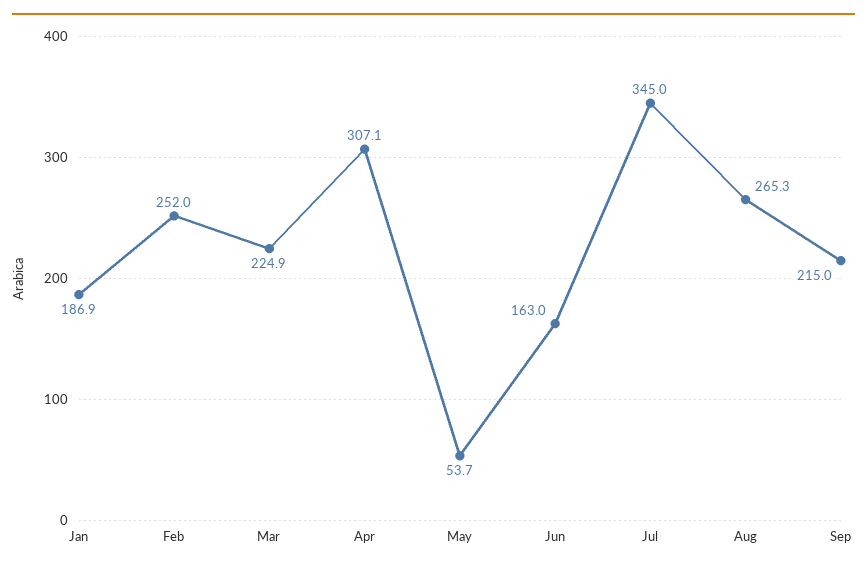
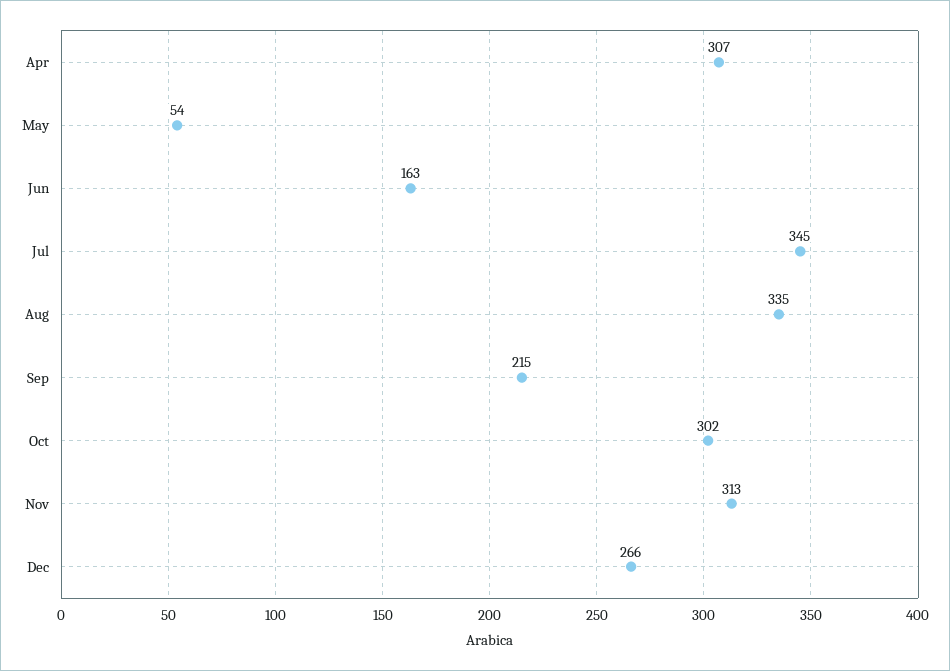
Jan: 186.9 -> none
Feb: 252 -> none
Mar: 224.9 -> none
Aug: 265.3 -> 335
Oct: none -> 302
Nov: none -> 313
Dec: none -> 266

